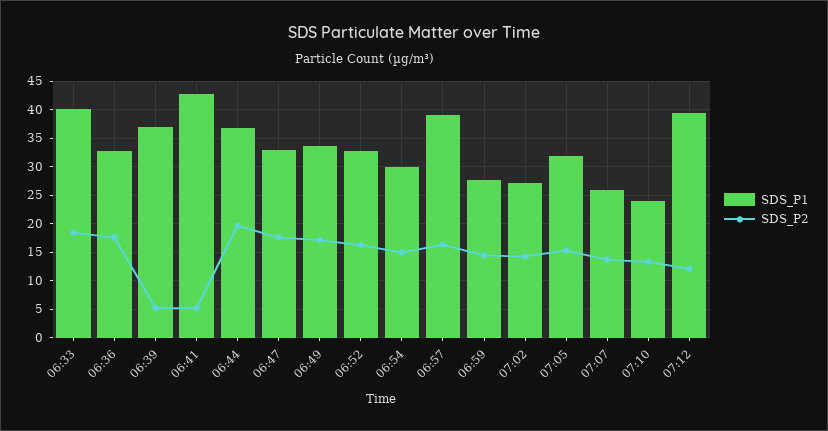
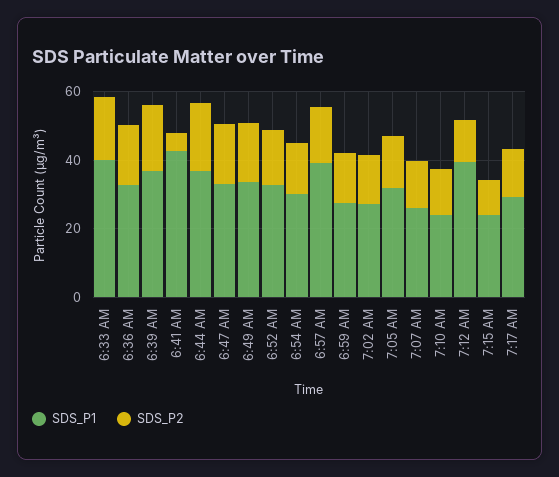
SDS_P2, 06:39: 5 -> 20
SDS_P1, 7:15 AM: none -> 25
SDS_P2, 7:15 AM: none -> 10
SDS_P1, 7:17 AM: none -> 30
SDS_P2, 7:17 AM: none -> 15

